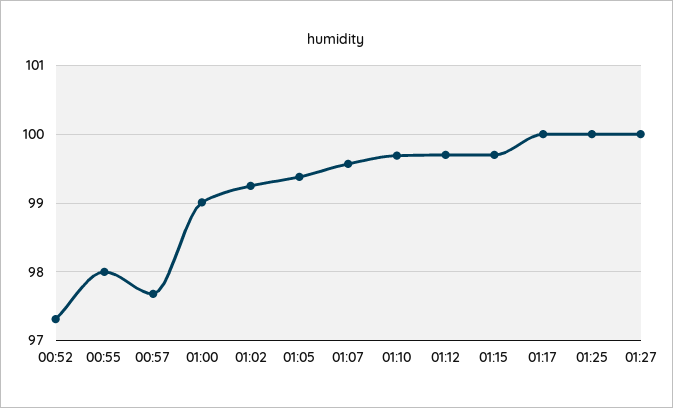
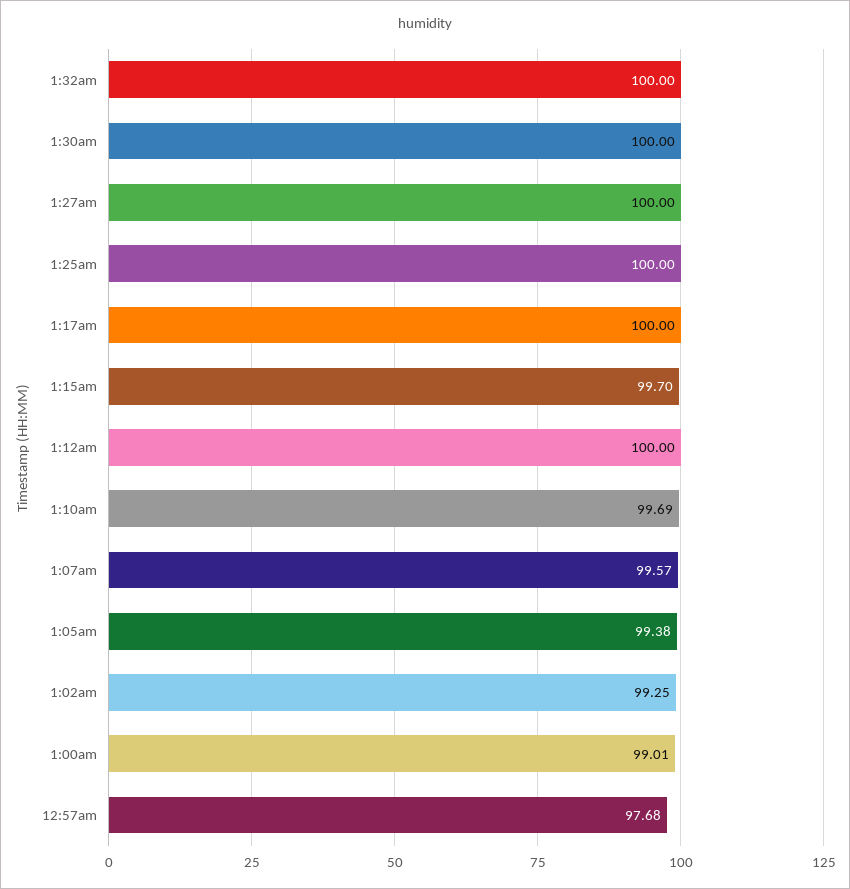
00:52: 97.3 -> none
00:55: 98 -> none
01:12: 99.7 -> 100
1:32am: none -> 100
1:30am: none -> 100

